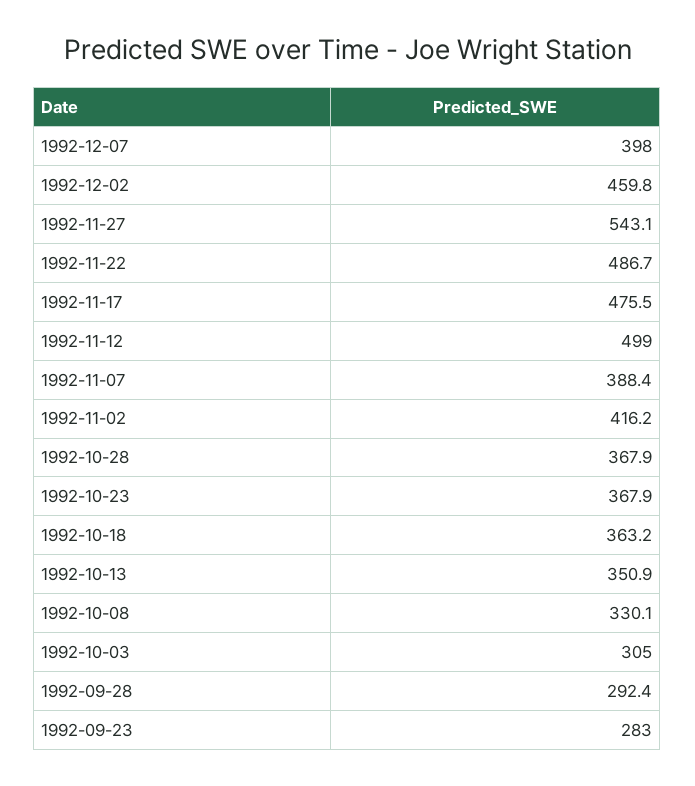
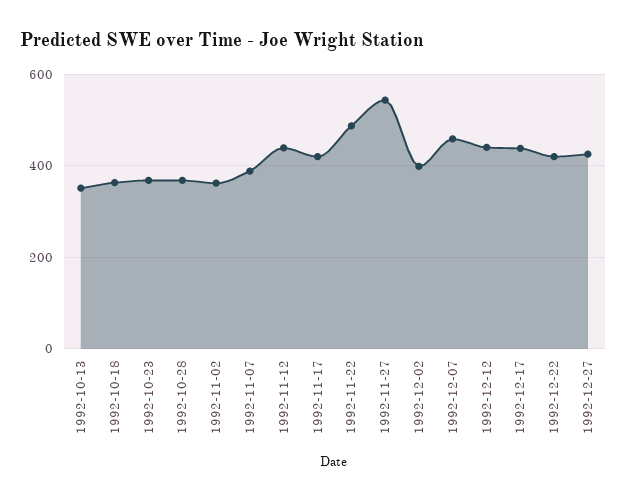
1992-12-07: 398 -> 460
1992-12-02: 459.8 -> 400
1992-11-17: 475.5 -> 420
1992-11-12: 499 -> 440
1992-11-02: 416.2 -> 360
1992-10-08: 330.1 -> none
1992-10-03: 305 -> none
1992-09-28: 292.4 -> none
1992-09-23: 283 -> none
1992-12-12: none -> 440
1992-12-17: none -> 440
1992-12-22: none -> 420
1992-12-27: none -> 420

